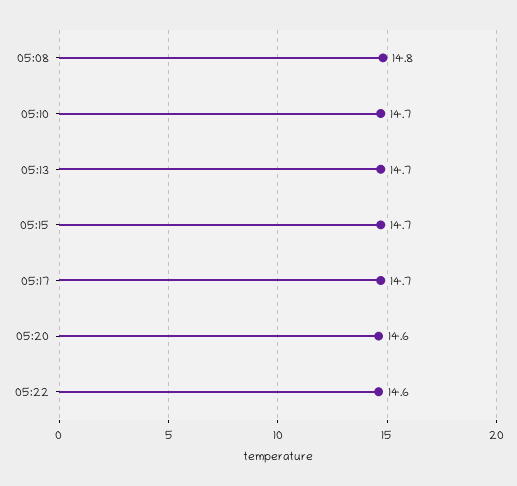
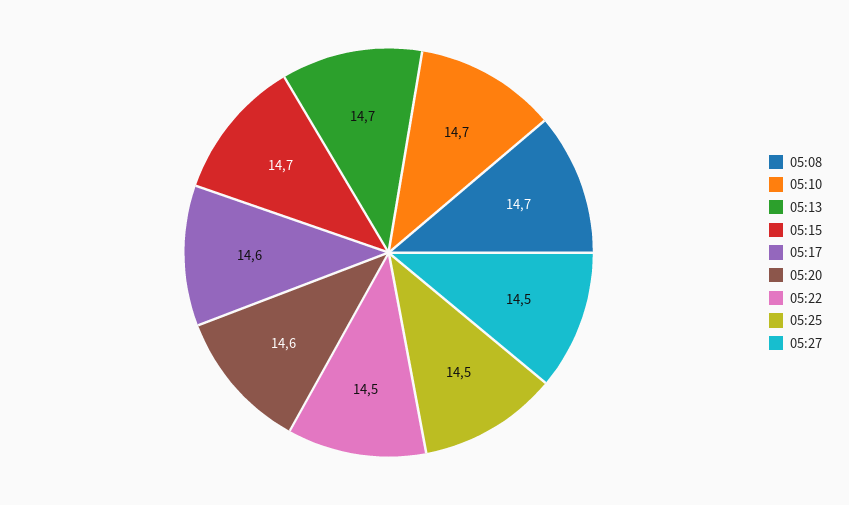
05:08: 14.8 -> 14.7
05:17: 14.7 -> 14.6
05:22: 14.6 -> 14.5
05:25: none -> 14.5
05:27: none -> 14.5

